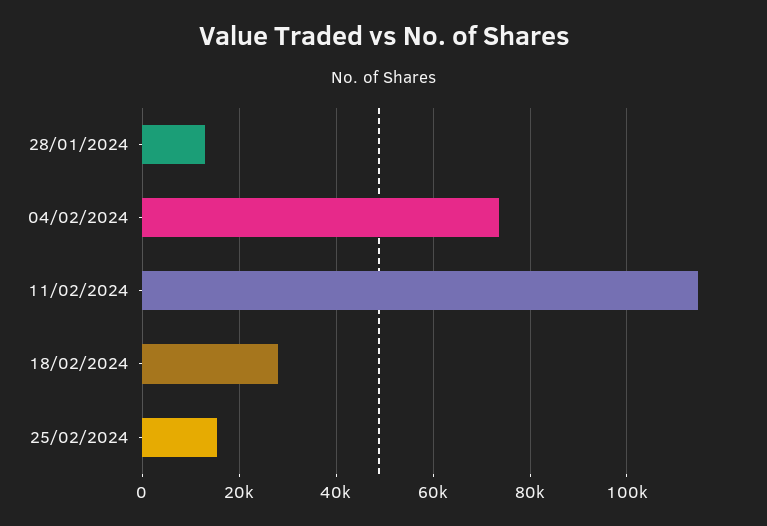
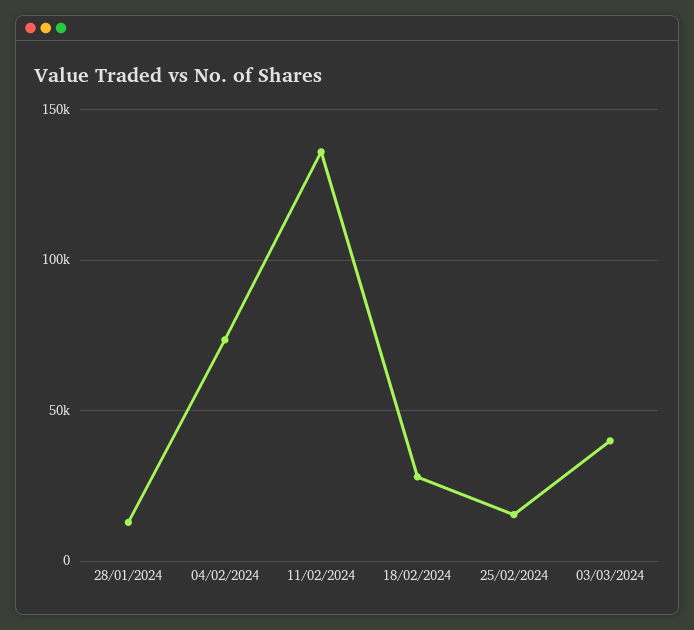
11/02/2024: 114000 -> 135000
03/03/2024: none -> 40000

